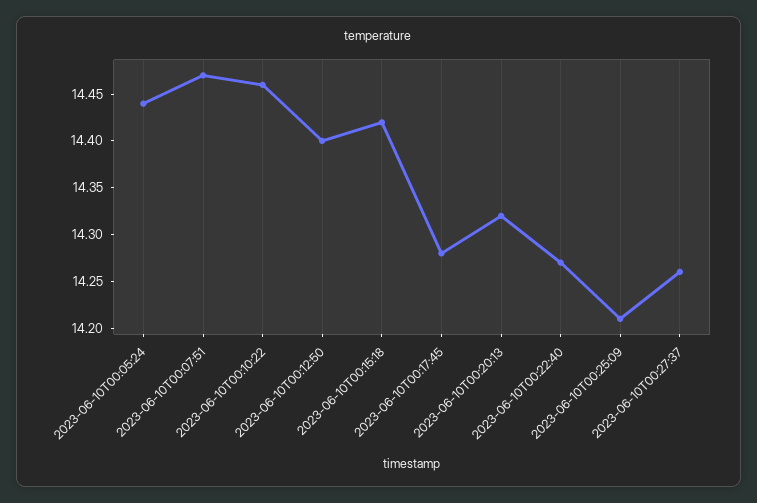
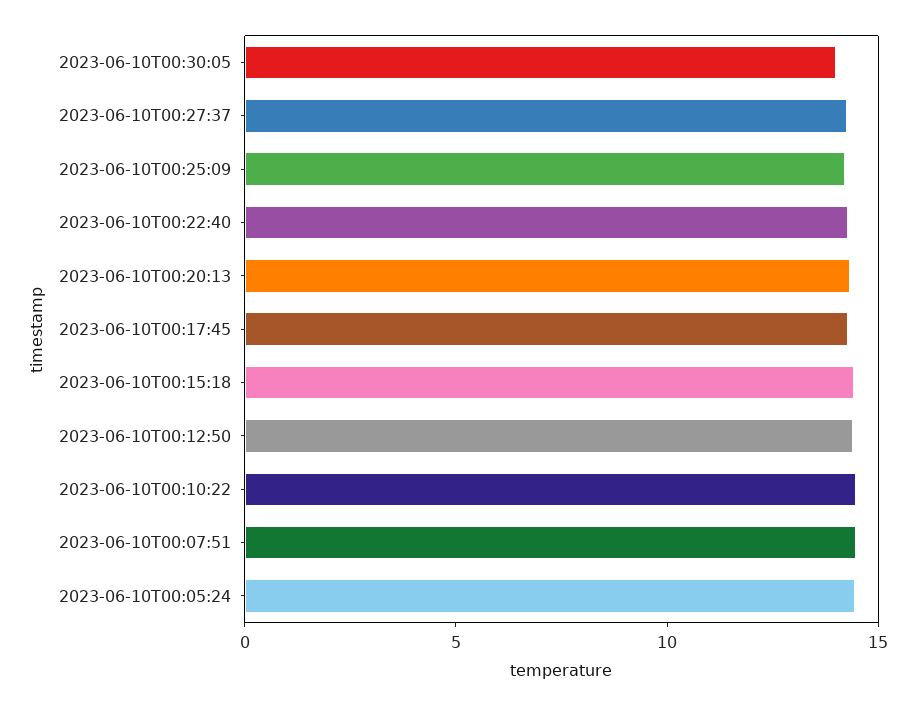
2023-06-10T00:30:05: none -> 14

